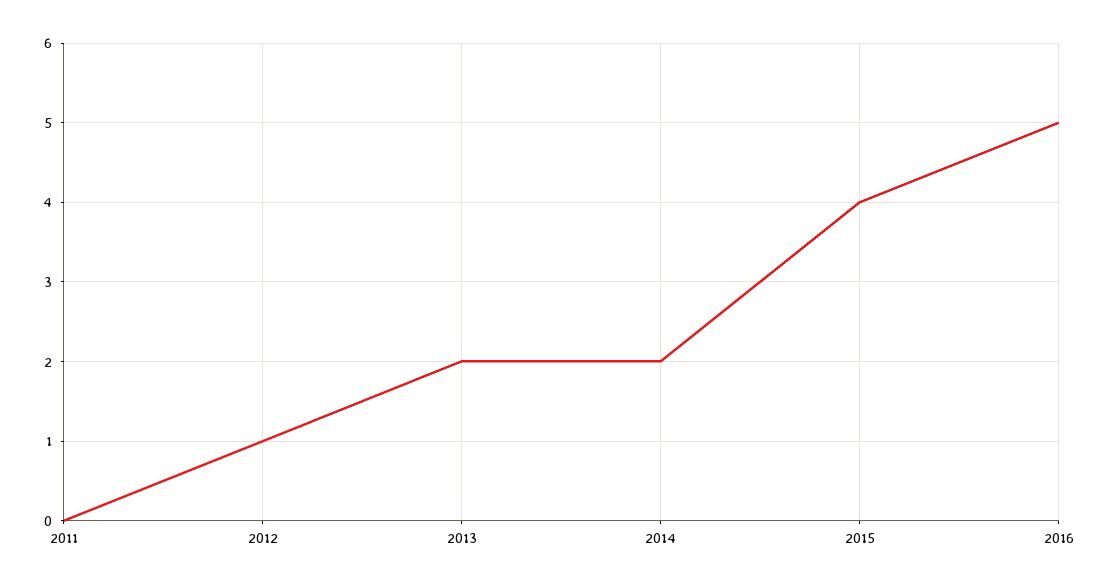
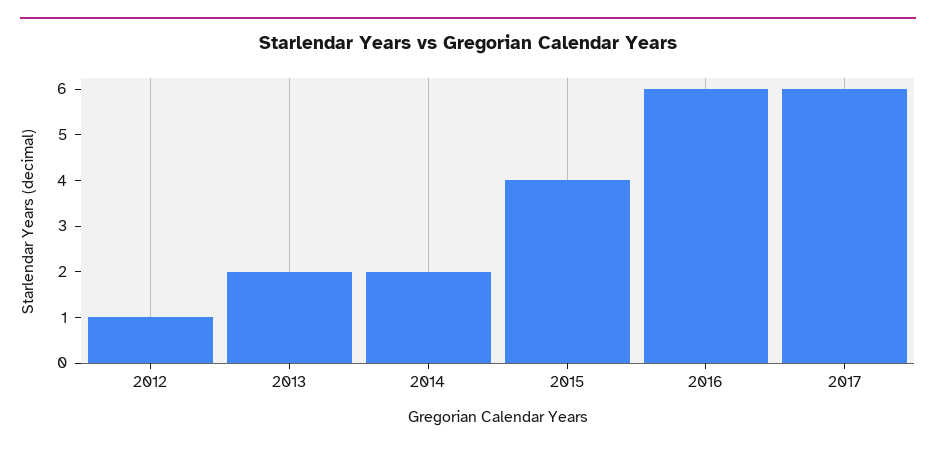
2011: 0 -> none
2016: 5 -> 6
2017: none -> 6

